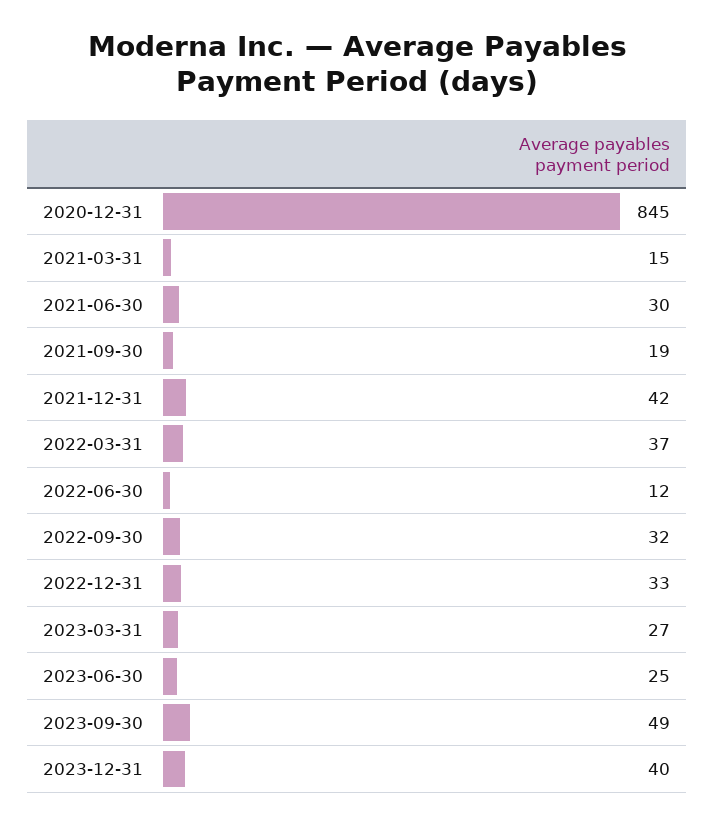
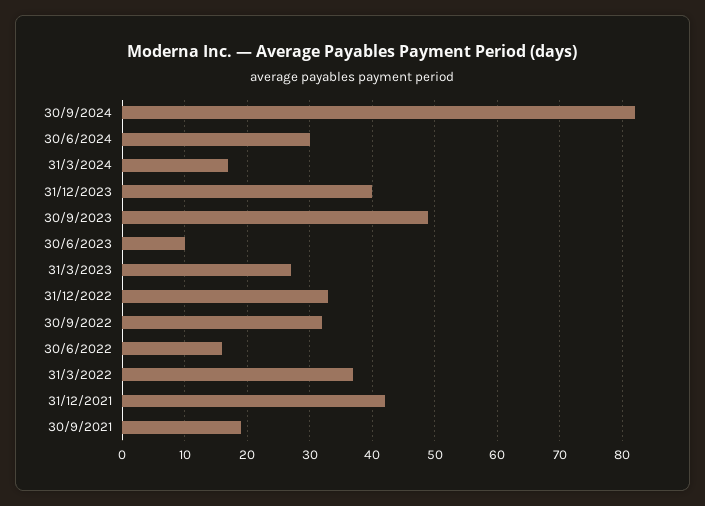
2020-12-31: 845 -> none
2021-03-31: 15 -> none
2021-06-30: 30 -> none
2022-06-30: 12 -> 16
2023-06-30: 25 -> 10
30/9/2024: none -> 82
30/6/2024: none -> 30
31/3/2024: none -> 17

